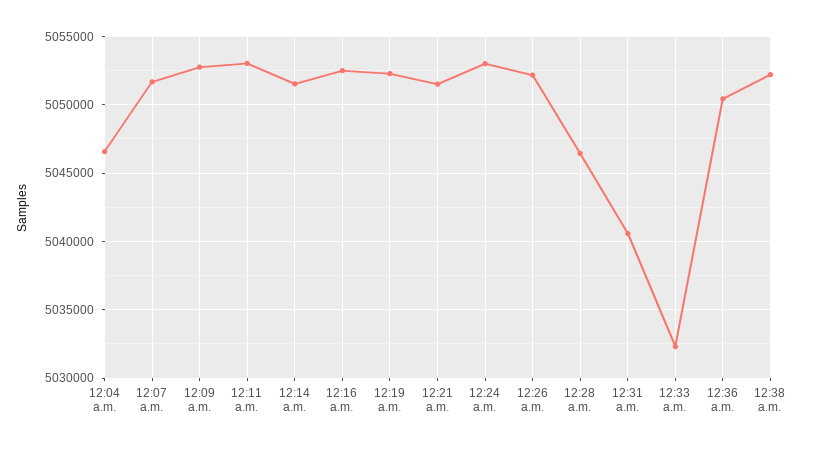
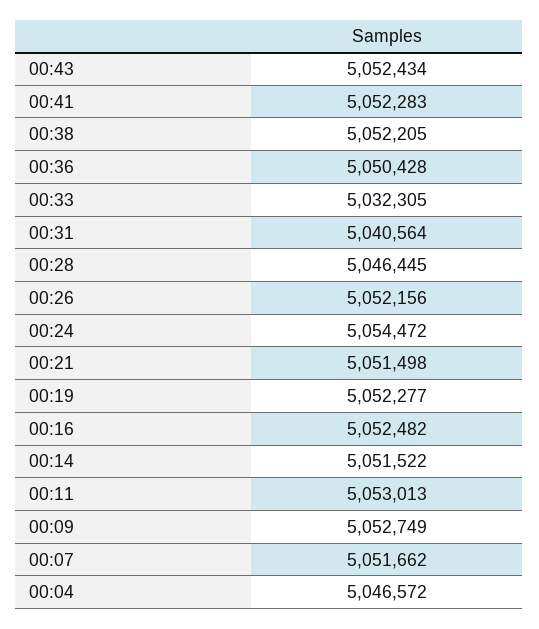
12:24 a.m.: 5053000 -> 5054472
00:43: none -> 5052434
00:41: none -> 5052283

